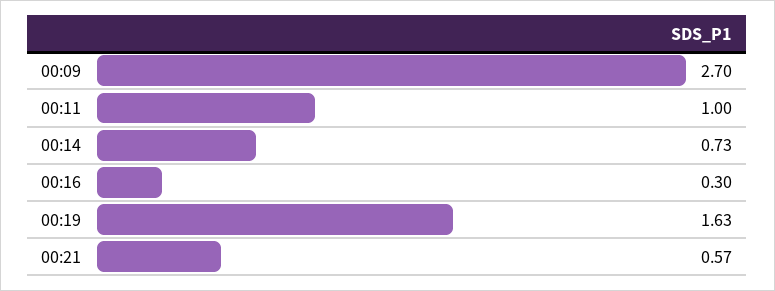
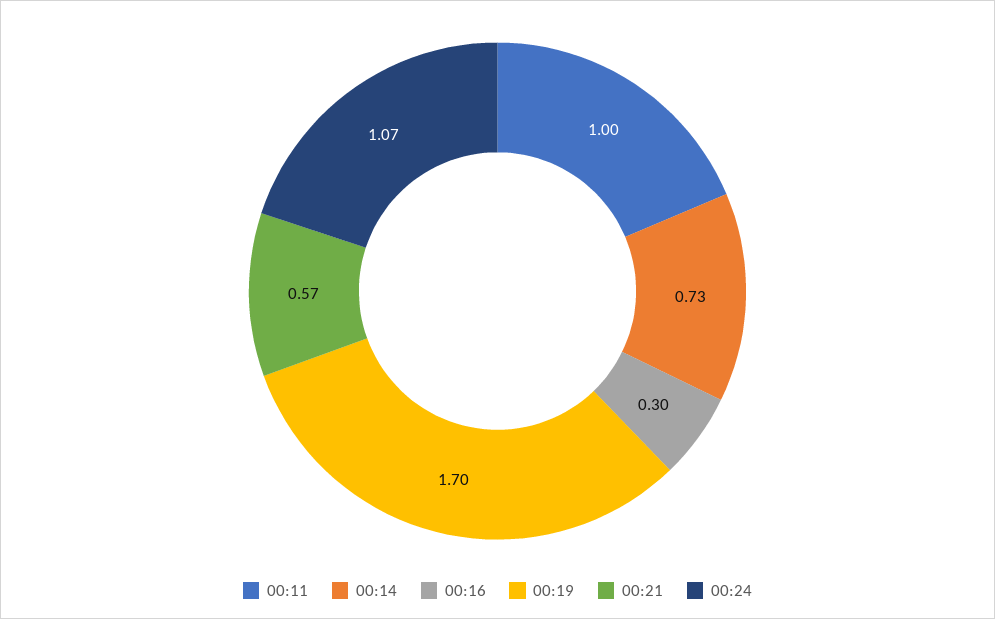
00:09: 2.7 -> none
00:19: 1.63 -> 1.7
00:24: none -> 1.07

